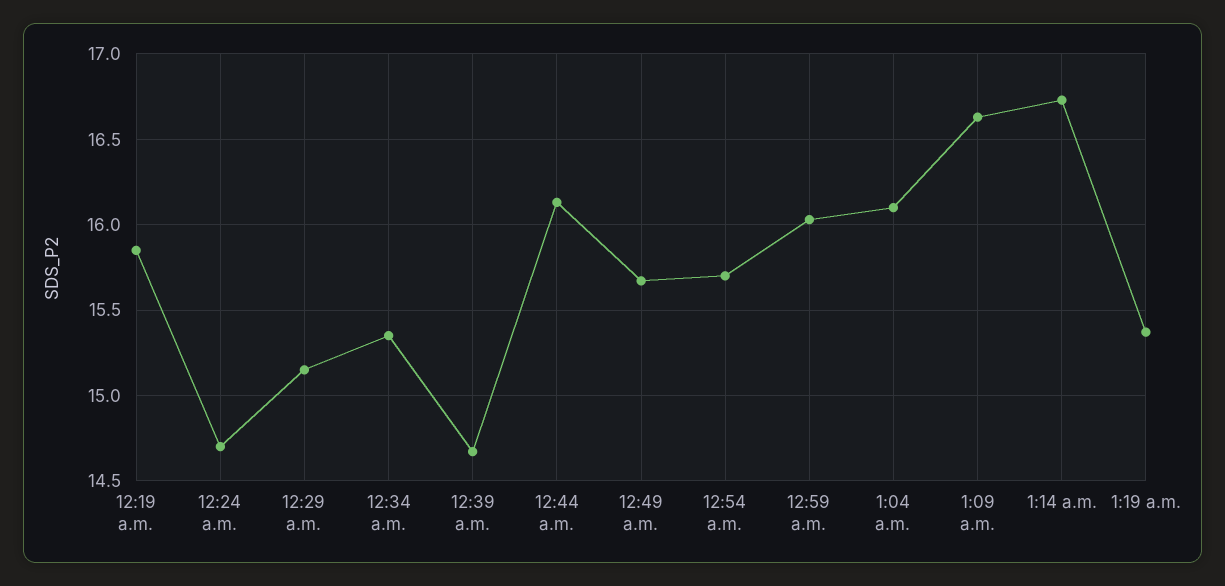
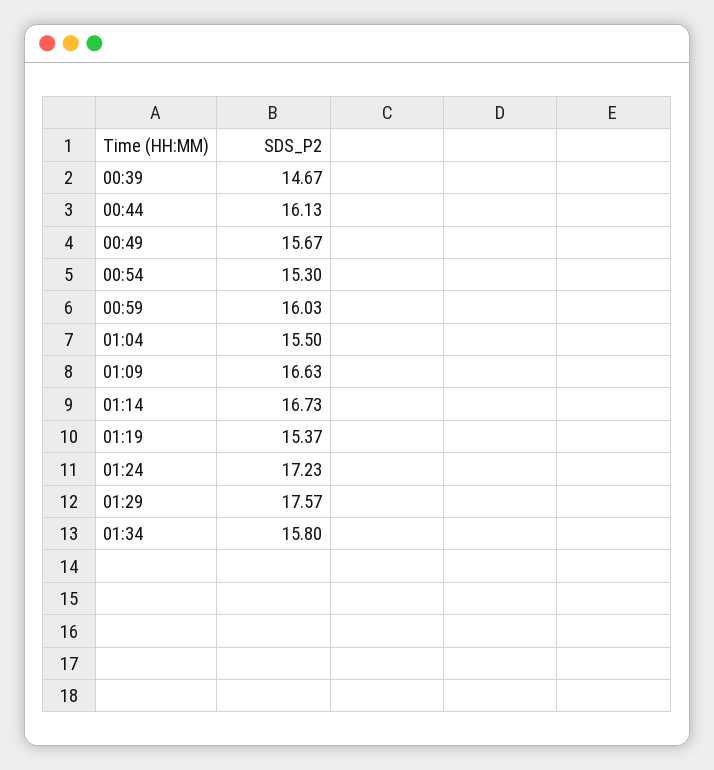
12:19 a.m.: 15.85 -> none
12:24 a.m.: 14.7 -> none
12:29 a.m.: 15.15 -> none
12:34 a.m.: 15.35 -> none
12:54 a.m.: 15.7 -> 15.3
1:04 a.m.: 16.1 -> 15.5
01:24: none -> 17.23
01:29: none -> 17.57
01:34: none -> 15.8

